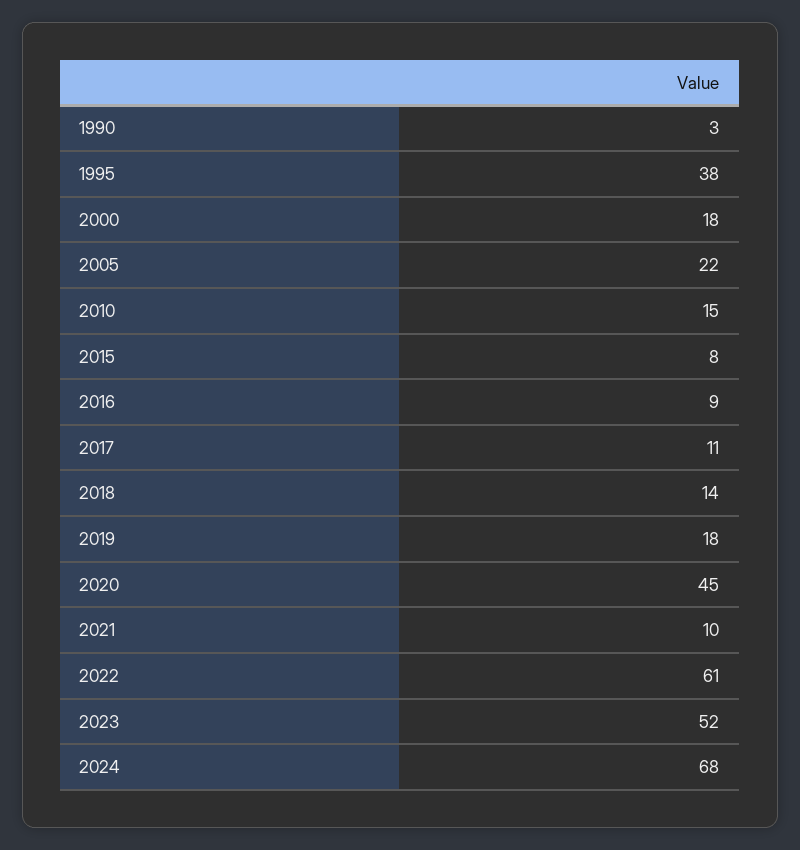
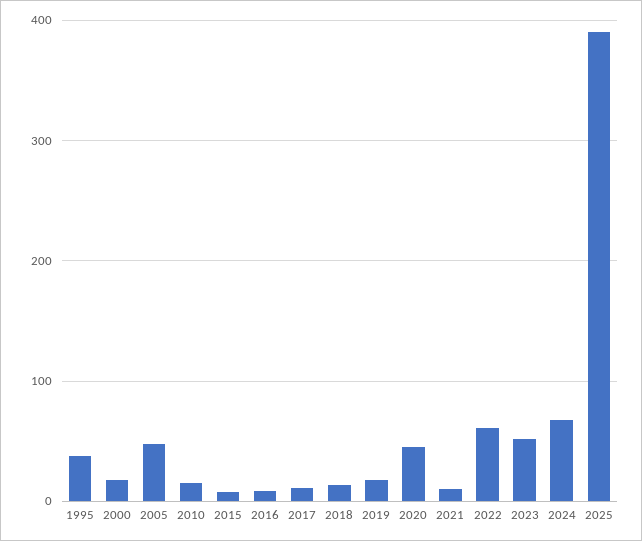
1990: 3 -> none
2005: 22 -> 50
2025: none -> 390

